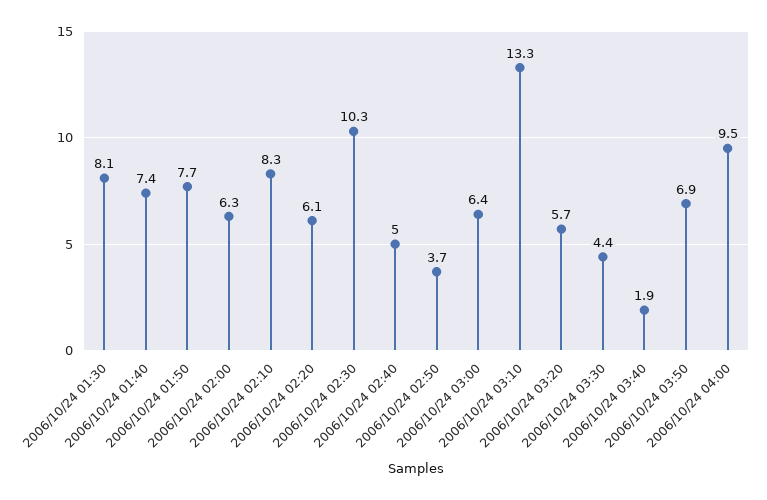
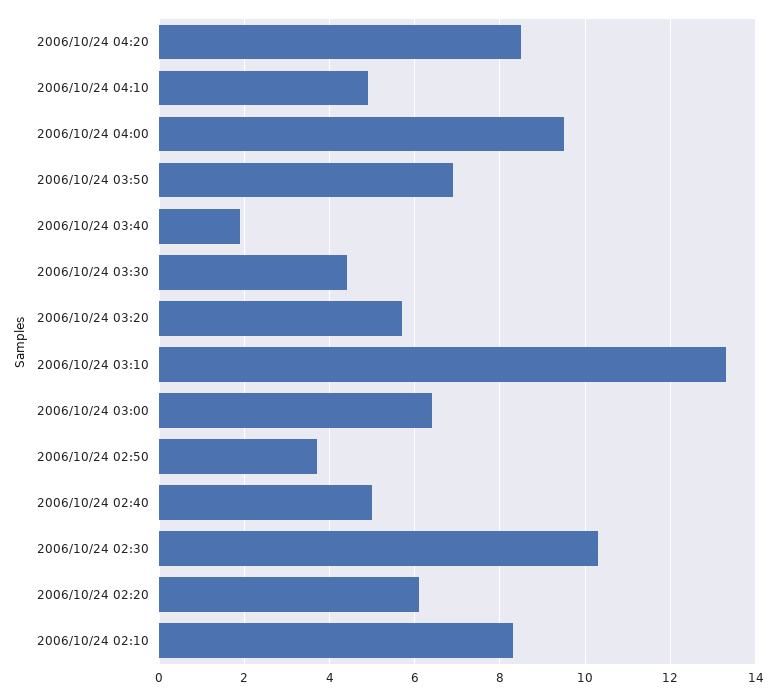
2006/10/24 01:30: 8.1 -> none
2006/10/24 01:40: 7.4 -> none
2006/10/24 01:50: 7.7 -> none
2006/10/24 02:00: 6.3 -> none
2006/10/24 04:20: none -> 8.5
2006/10/24 04:10: none -> 5

